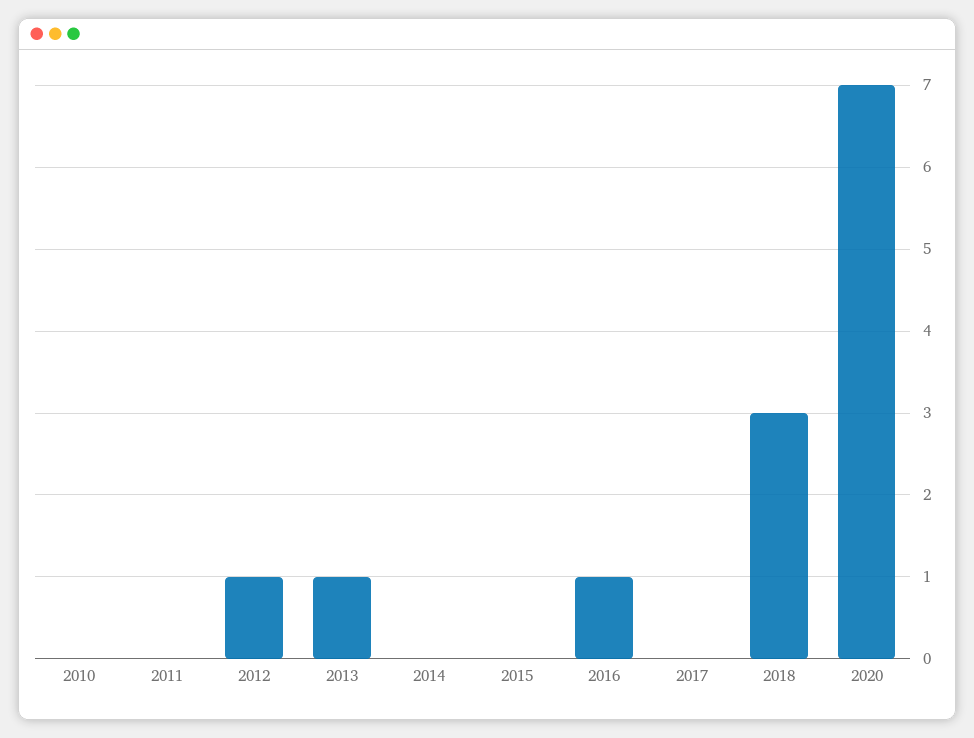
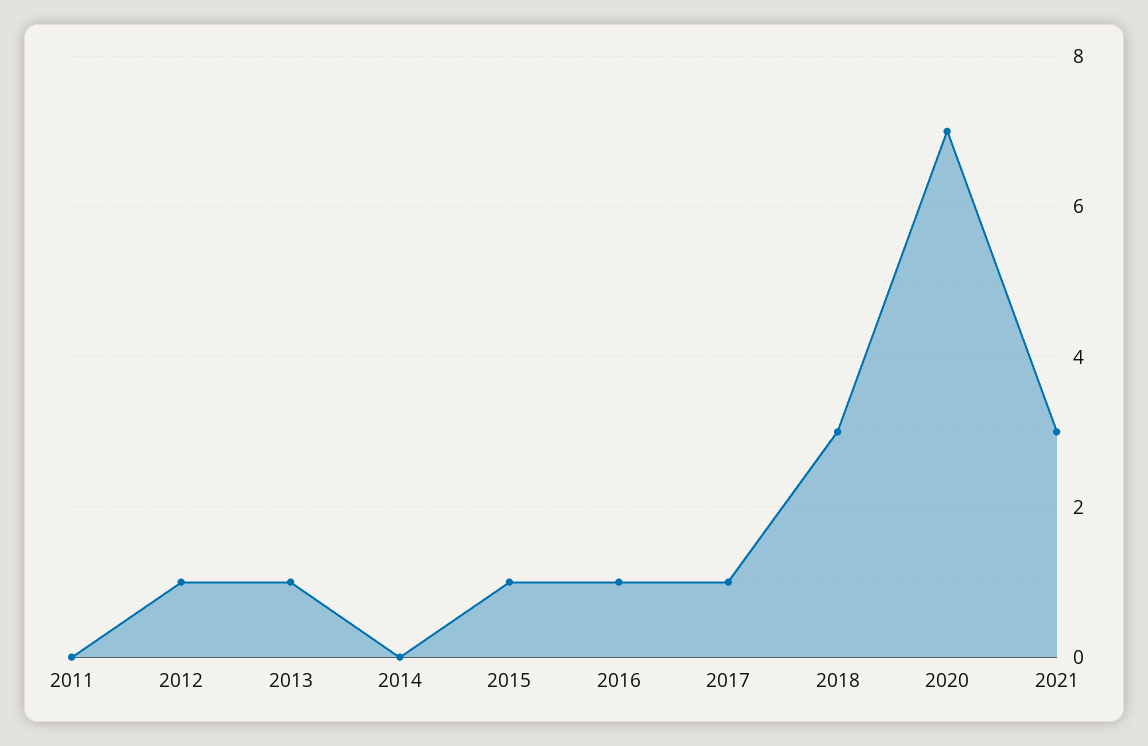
2010: 0 -> none
2015: 0 -> 1
2017: 0 -> 1
2021: none -> 3

